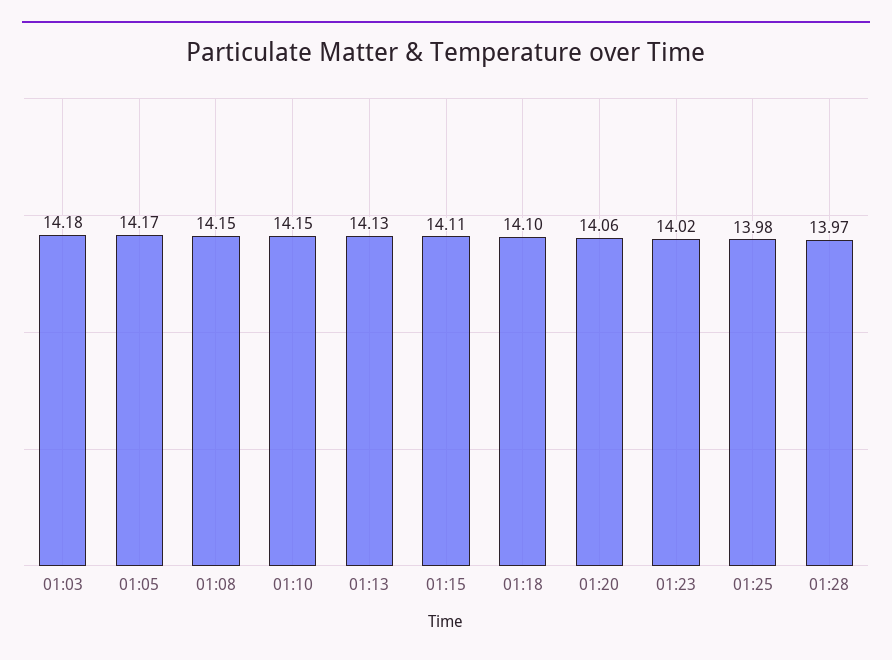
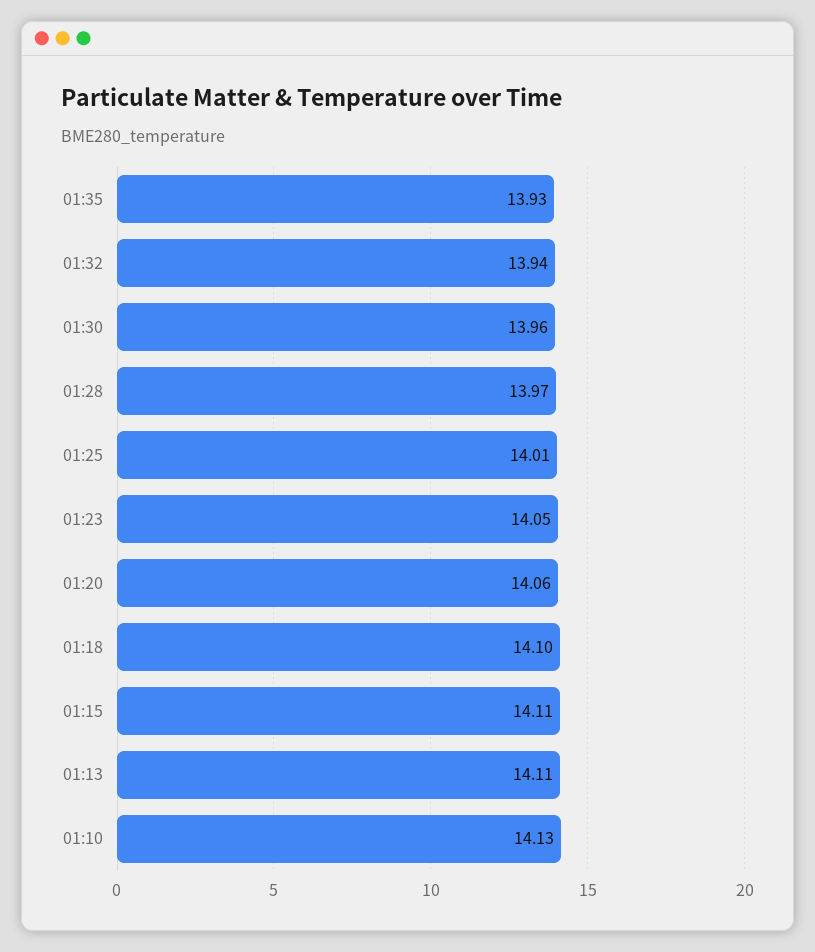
01:03: 14.18 -> none
01:05: 14.17 -> none
01:08: 14.15 -> none
01:10: 14.15 -> 14.13
01:13: 14.13 -> 14.11
01:23: 14.02 -> 14.05
01:25: 13.98 -> 14.01
01:35: none -> 13.93
01:32: none -> 13.94
01:30: none -> 13.96

